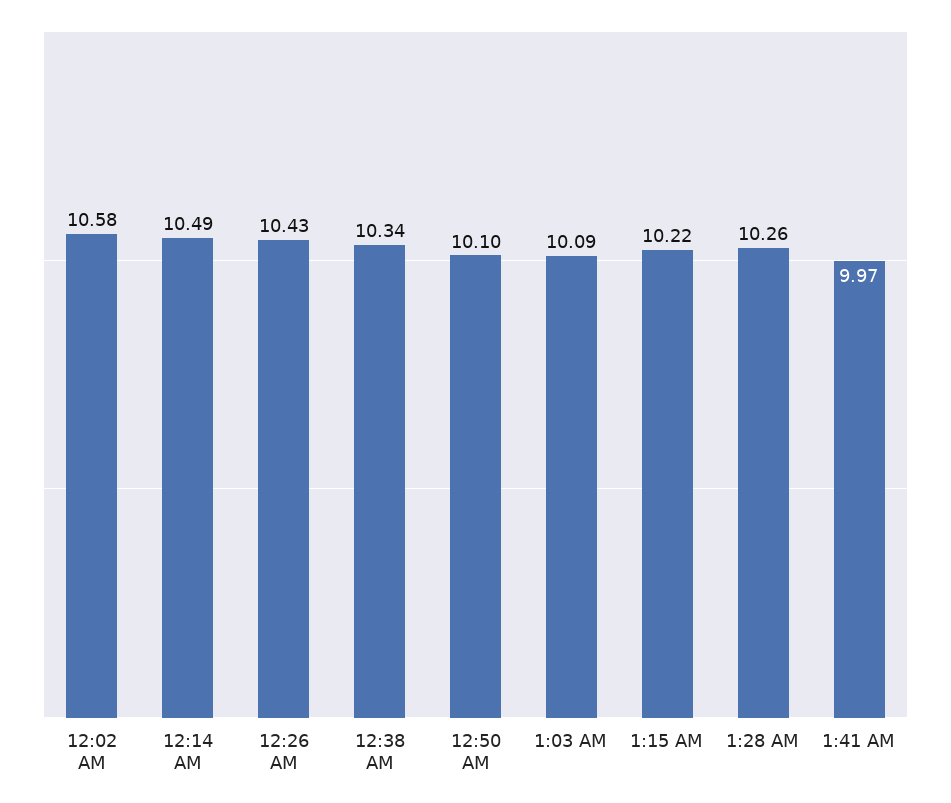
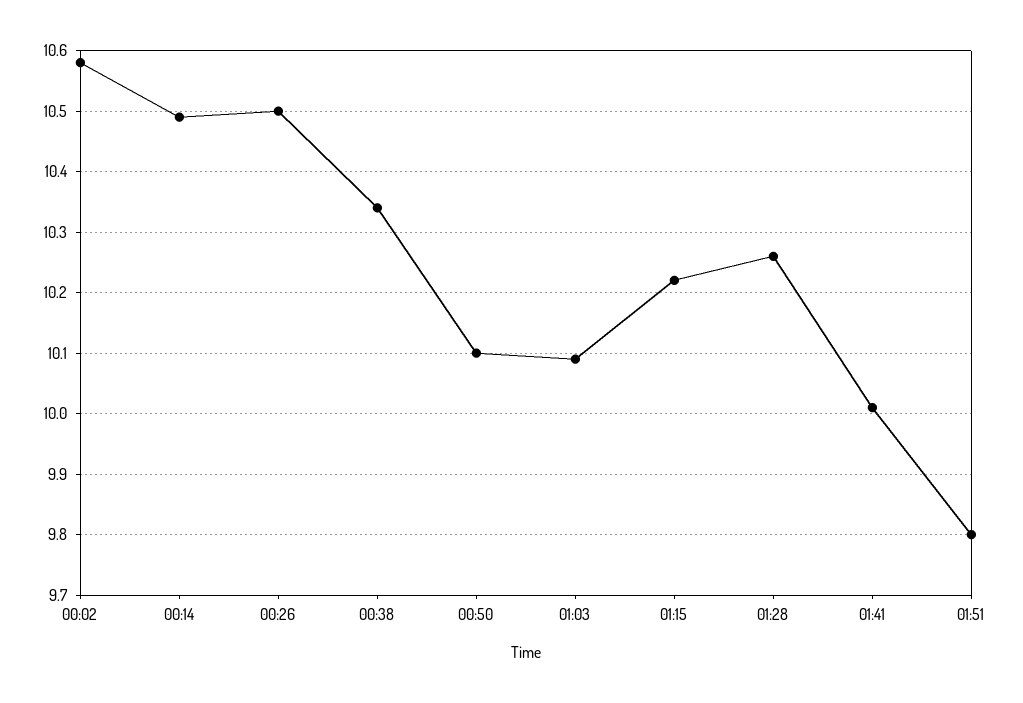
12:26 AM: 10.43 -> 10.5
1:41 AM: 9.97 -> 10.01
01:51: none -> 9.8

